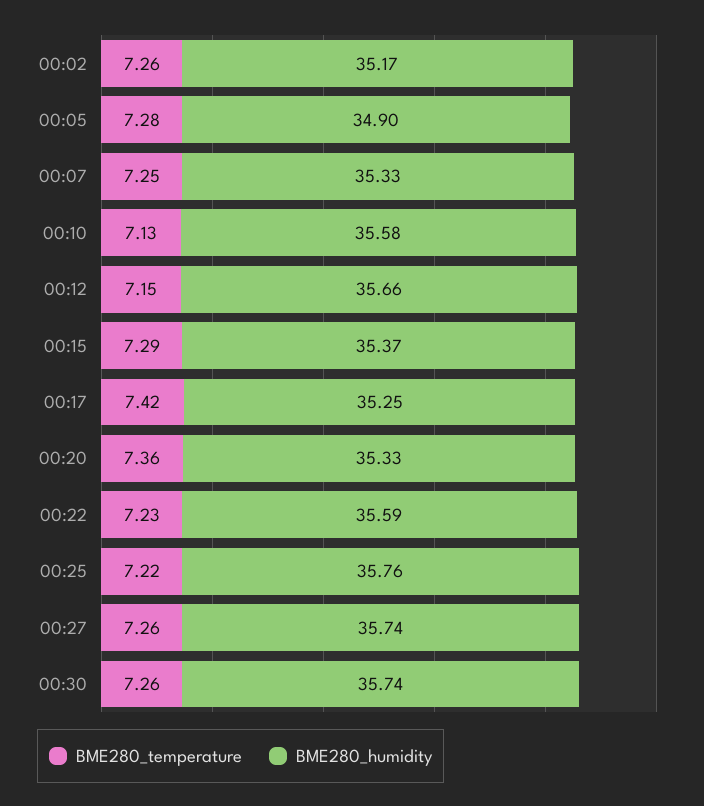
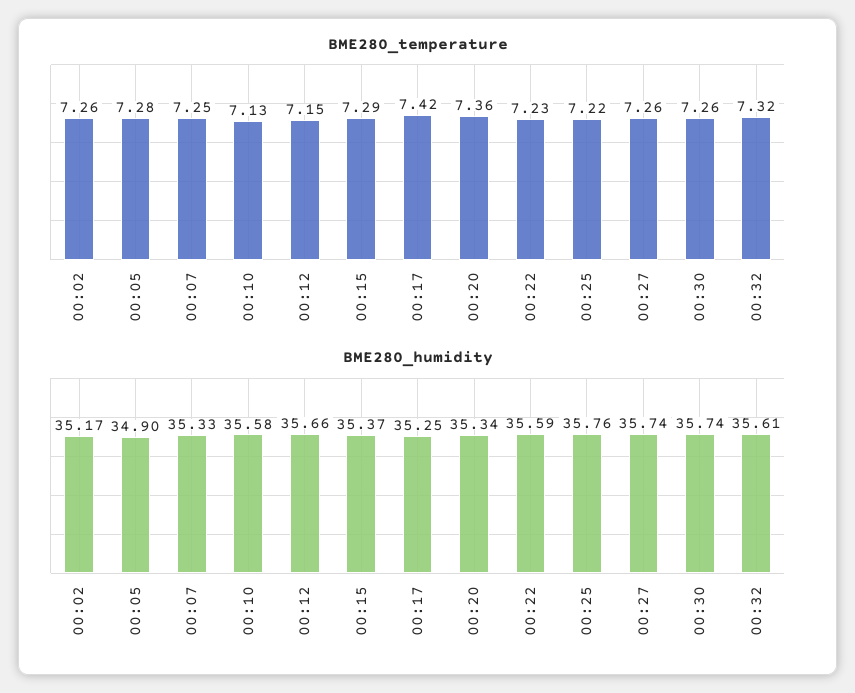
BME280_humidity, 00:20: 35.33 -> 35.34
BME280_temperature, 00:32: none -> 7.32
BME280_humidity, 00:32: none -> 35.61

